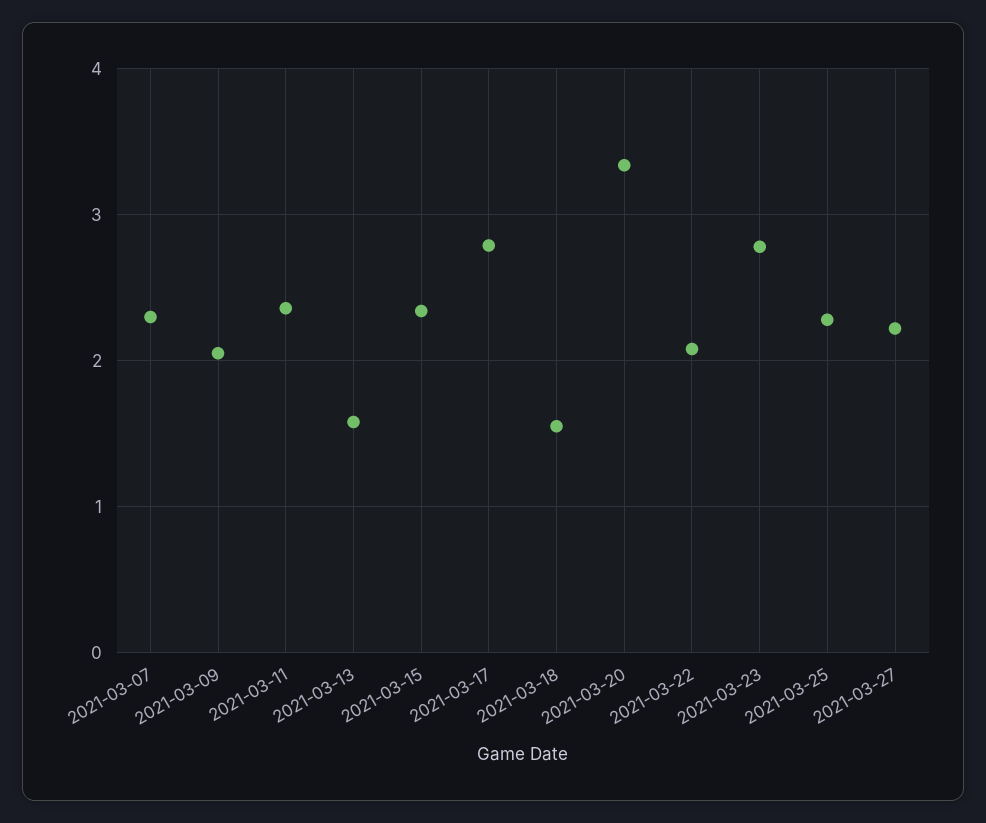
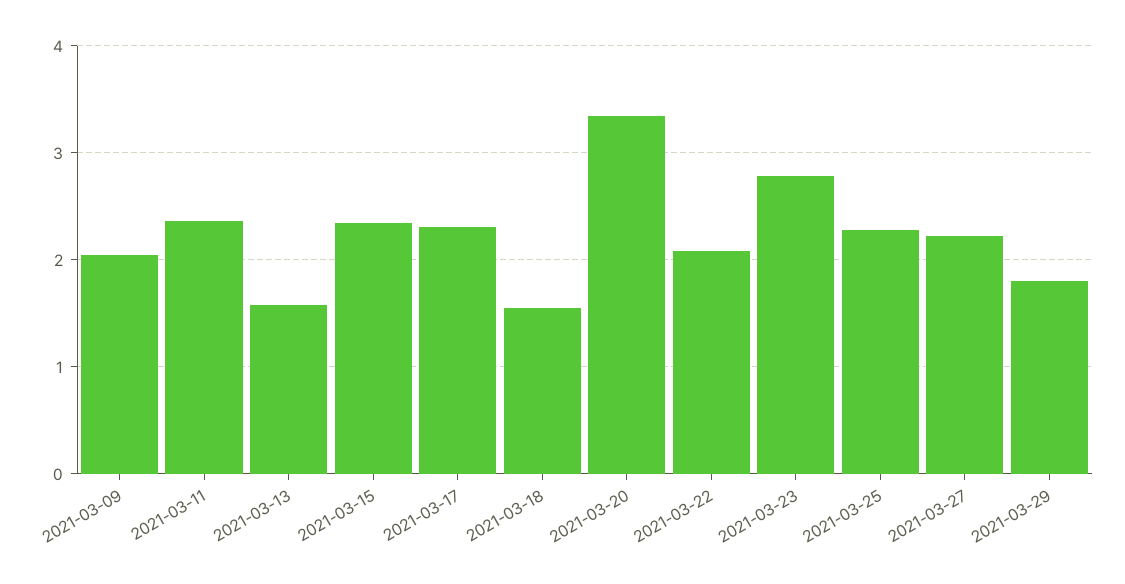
2021-03-07: 2.3 -> none
2021-03-17: 2.8 -> 2.3
2021-03-29: none -> 1.8

